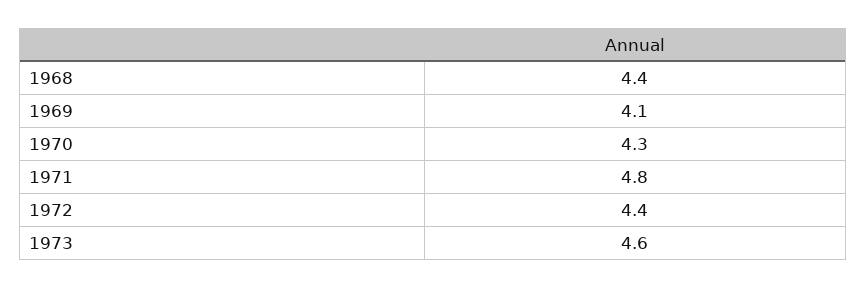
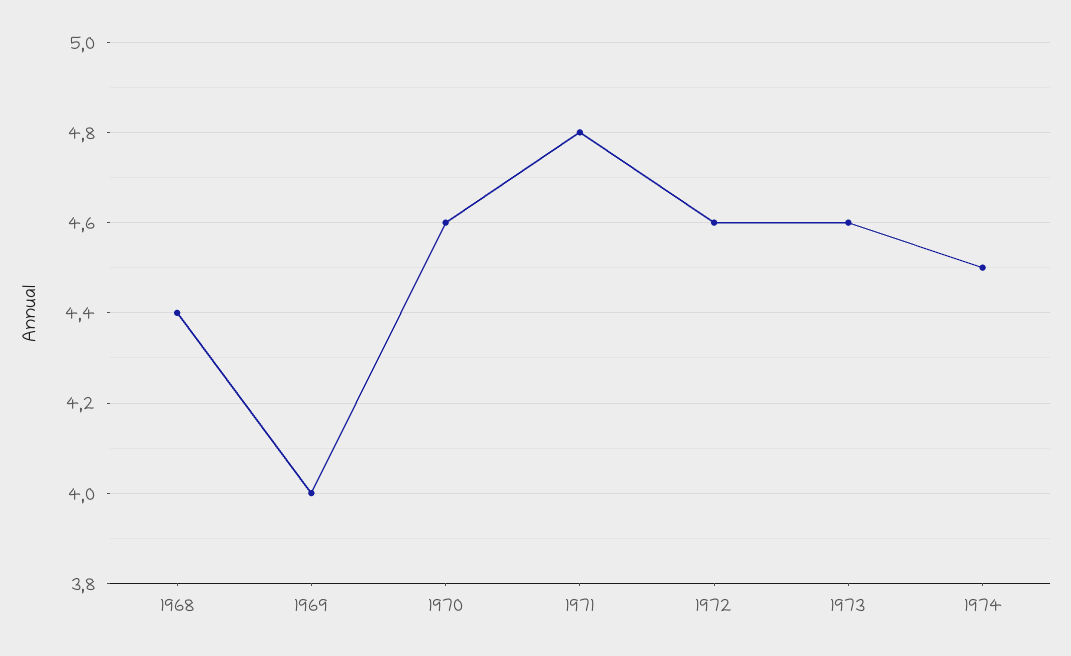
1969: 4.1 -> 4
1970: 4.3 -> 4.6
1972: 4.4 -> 4.6
1974: none -> 4.5

